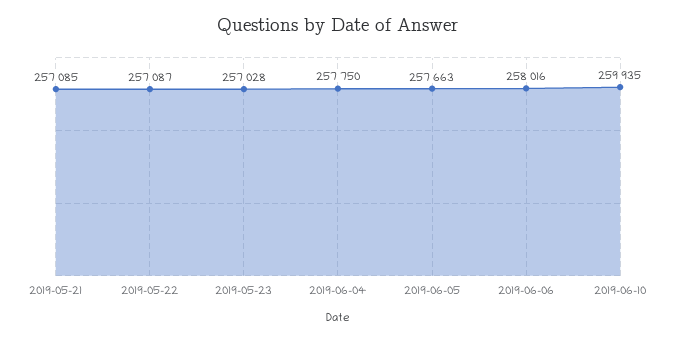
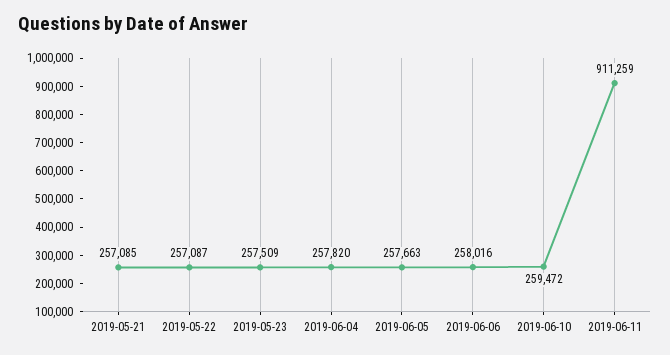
2019-05-23: 257028 -> 257509
2019-06-04: 257750 -> 257820
2019-06-10: 259935 -> 259472
2019-06-11: none -> 911259

